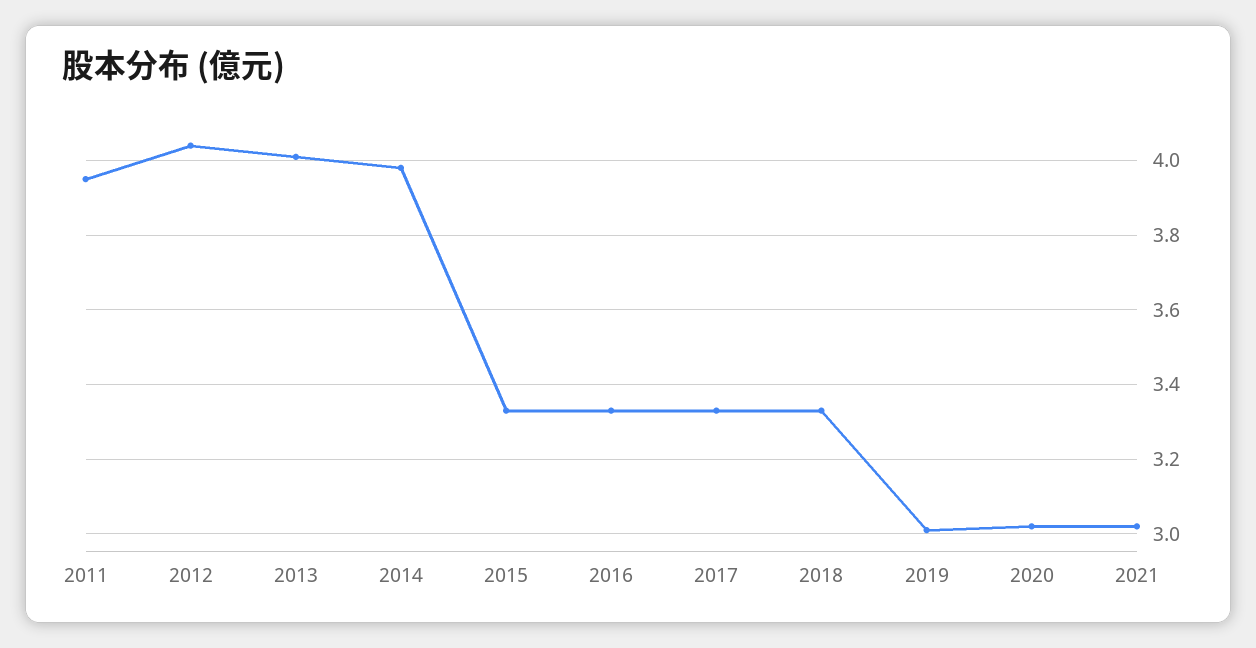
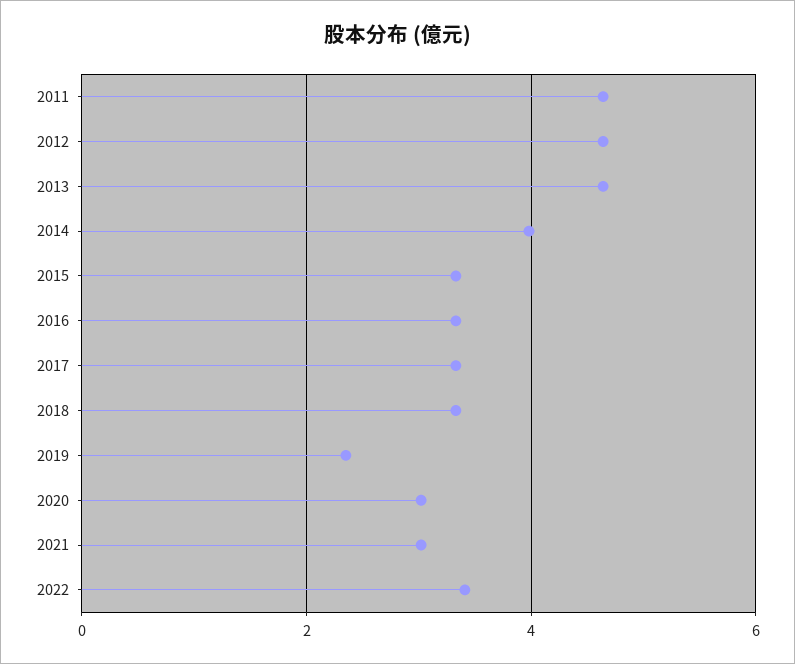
2011: 3.95 -> 4.6
2012: 4.05 -> 4.6
2013: 4 -> 4.6
2019: 3 -> 2.4
2022: none -> 3.4

